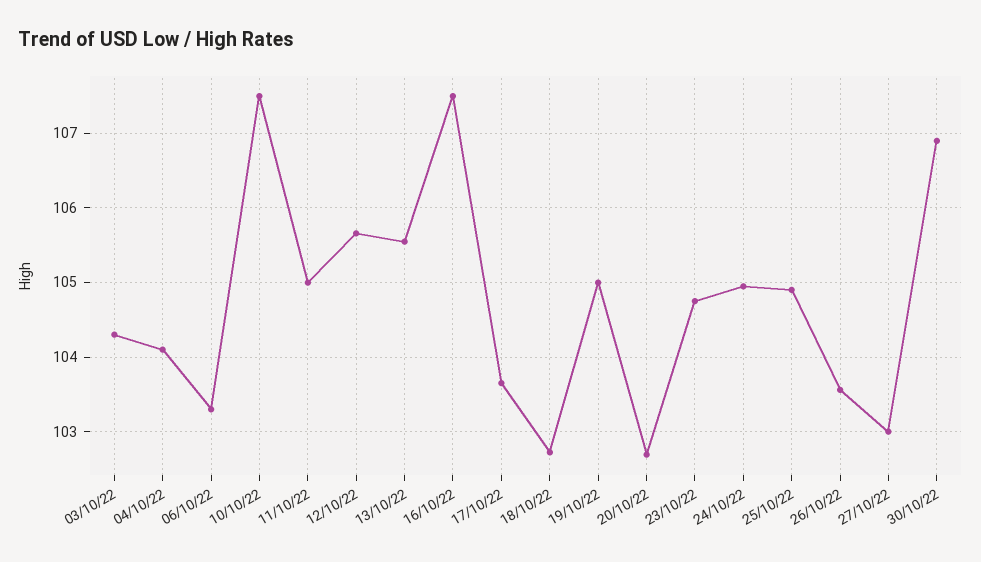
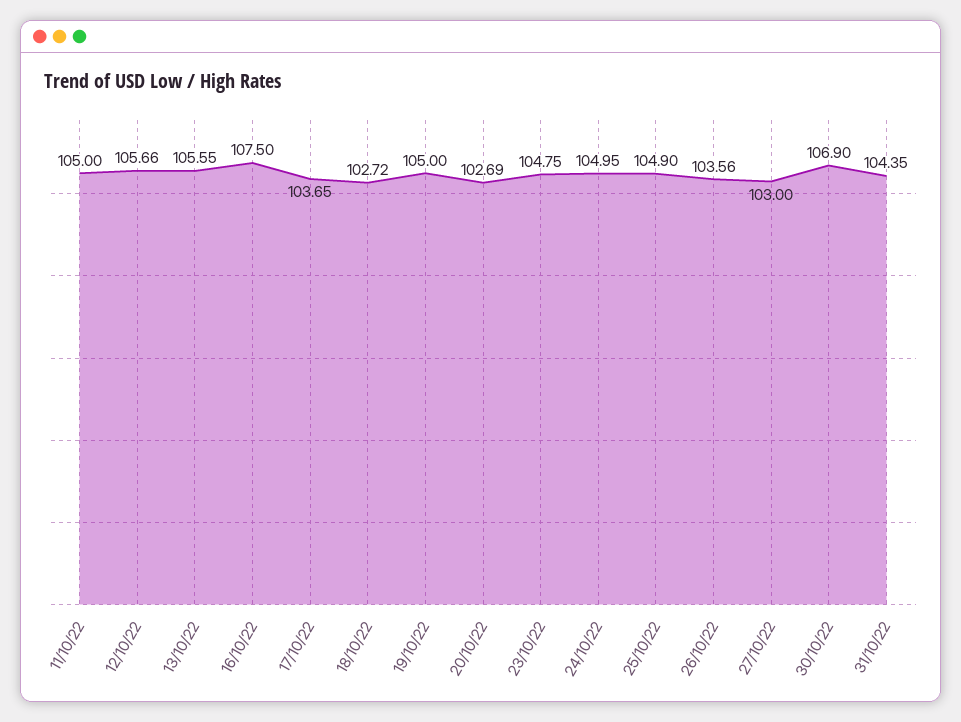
03/10/22: 104.3 -> none
04/10/22: 104.1 -> none
06/10/22: 103.3 -> none
10/10/22: 107.5 -> none
31/10/22: none -> 104.35

